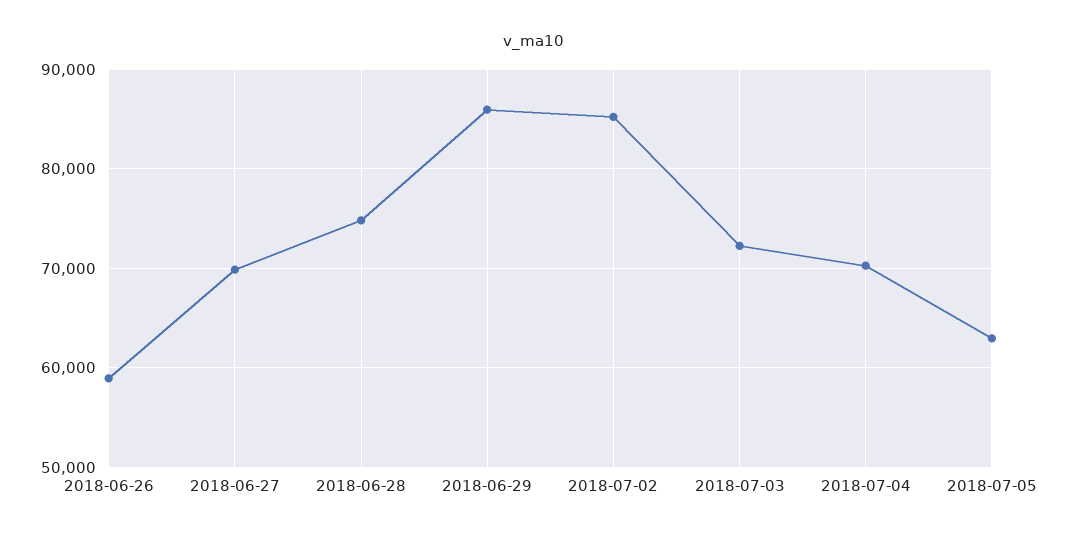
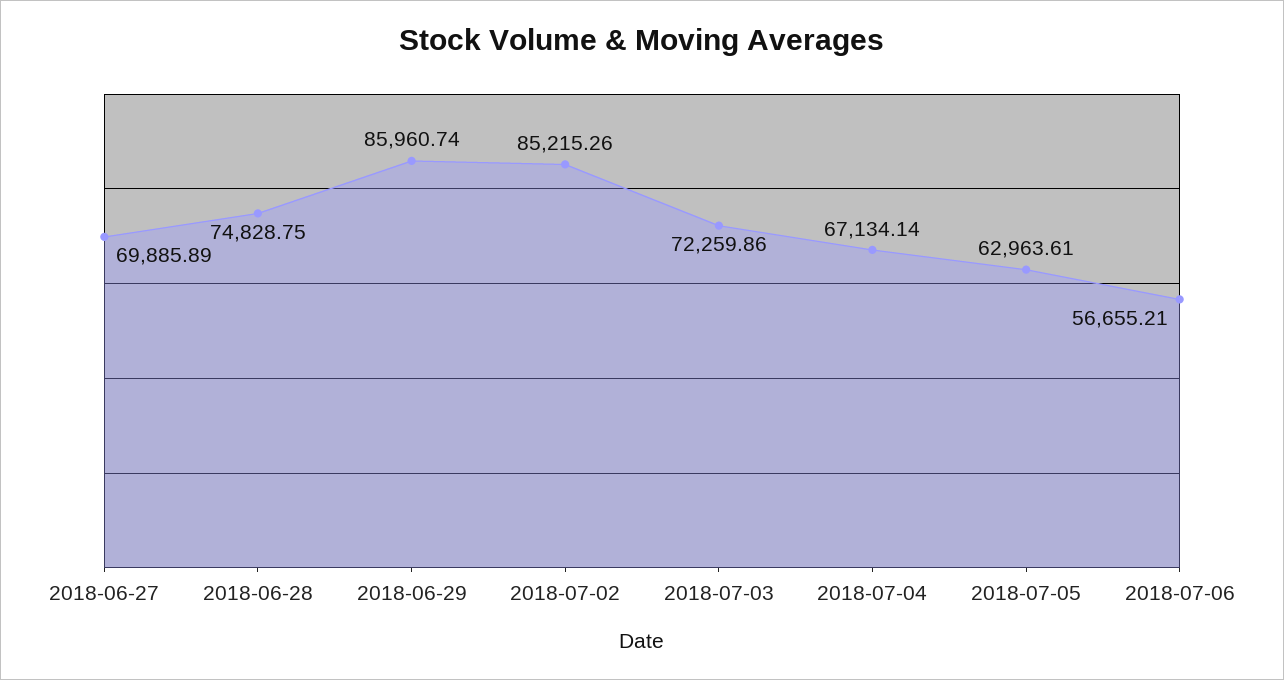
2018-06-26: 59000 -> none
2018-07-04: 70000 -> 67134.14
2018-07-06: none -> 56655.21

